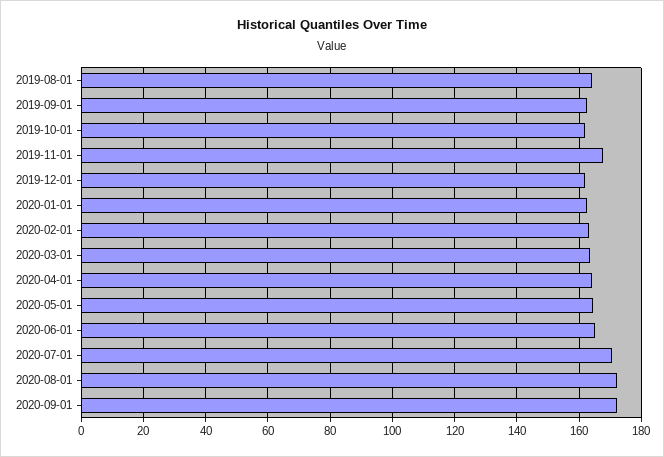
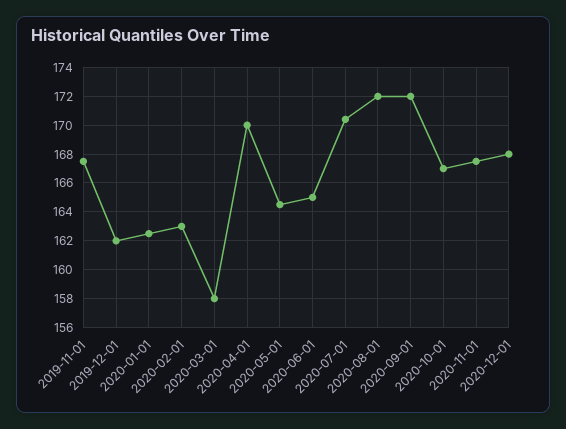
2019-08-01: 164 -> none
2019-09-01: 162 -> none
2019-10-01: 162 -> none
2020-03-01: 164 -> 158
2020-04-01: 164 -> 170
2020-10-01: none -> 167
2020-11-01: none -> 167.5
2020-12-01: none -> 168

